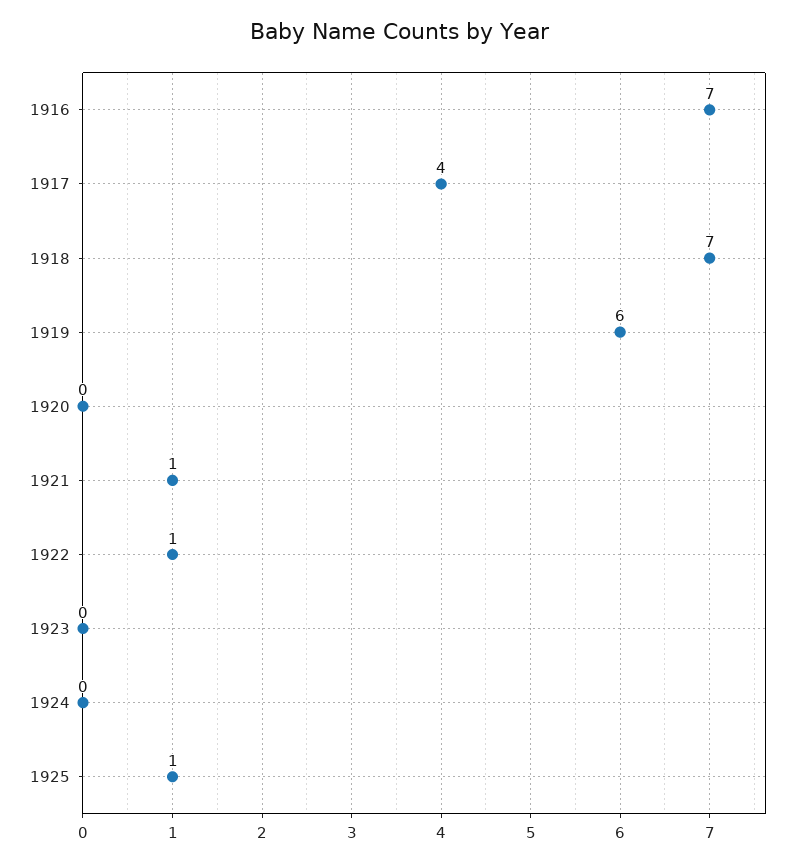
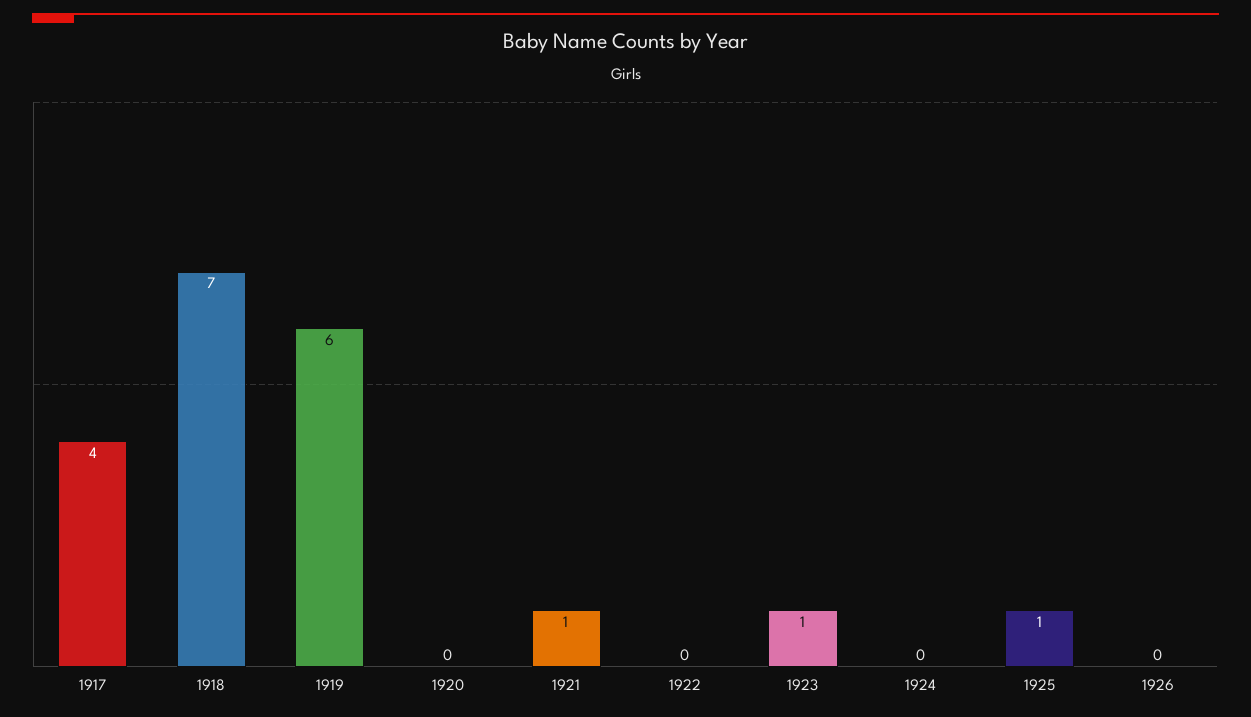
1916: 7 -> none
1922: 1 -> 0
1923: 0 -> 1
1926: none -> 0

